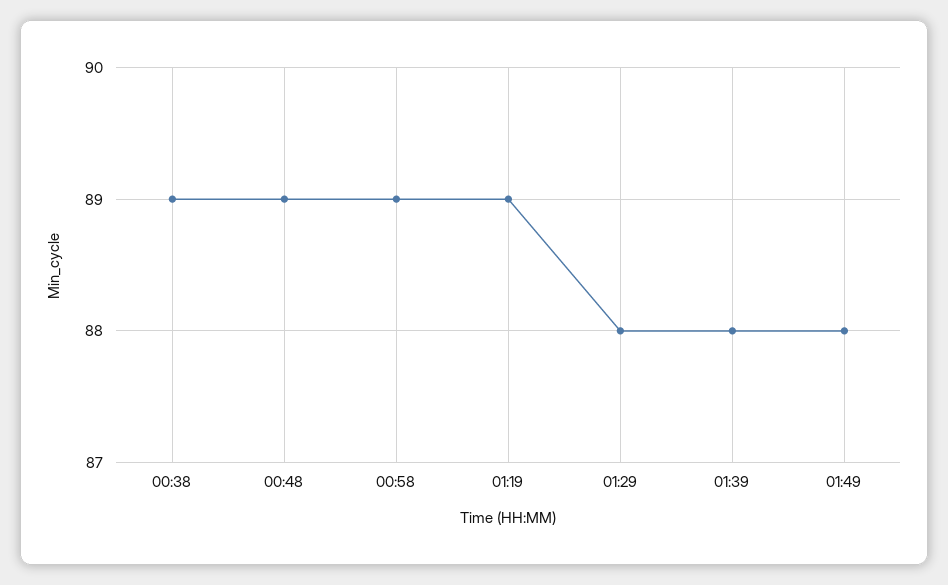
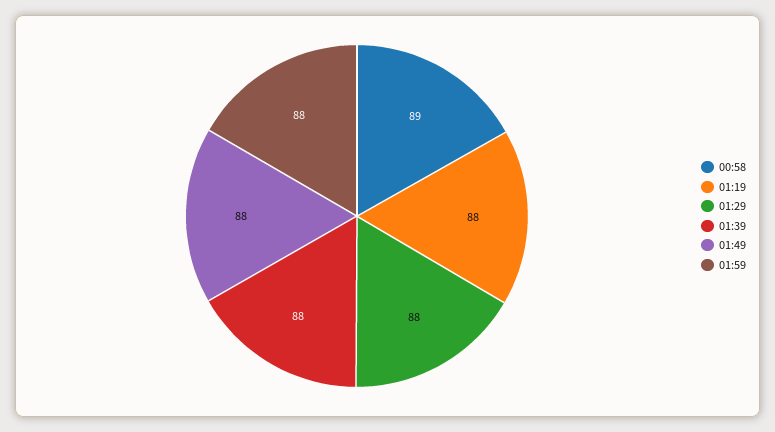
00:38: 89 -> none
00:48: 89 -> none
01:19: 89 -> 88
01:59: none -> 88

